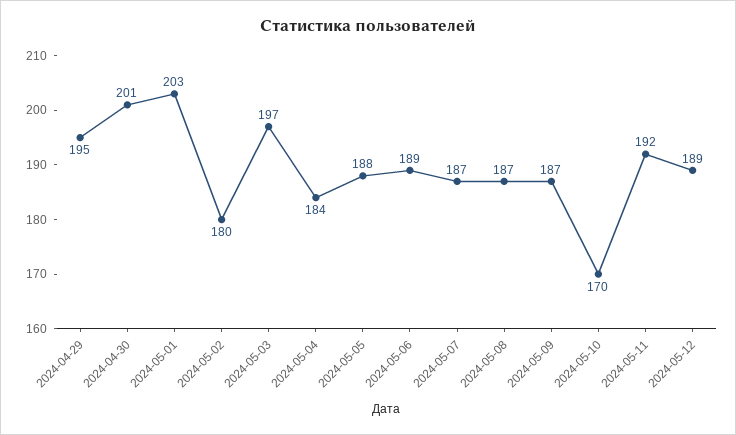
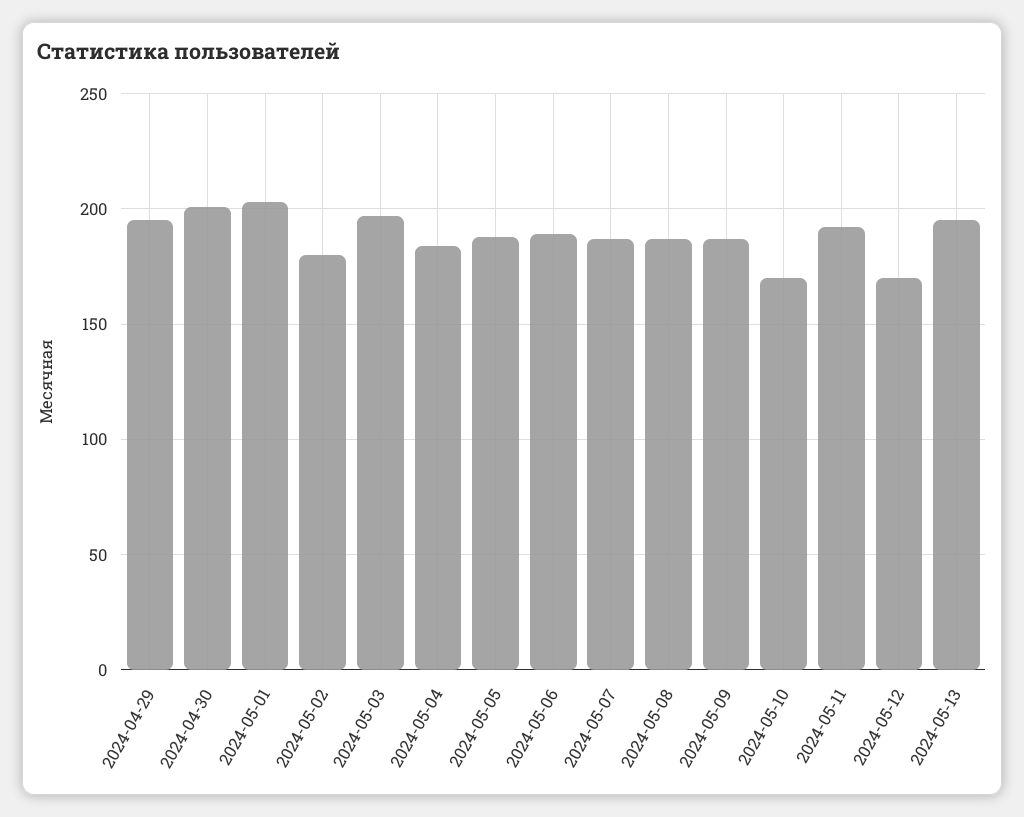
2024-05-12: 189 -> 170
2024-05-13: none -> 195

